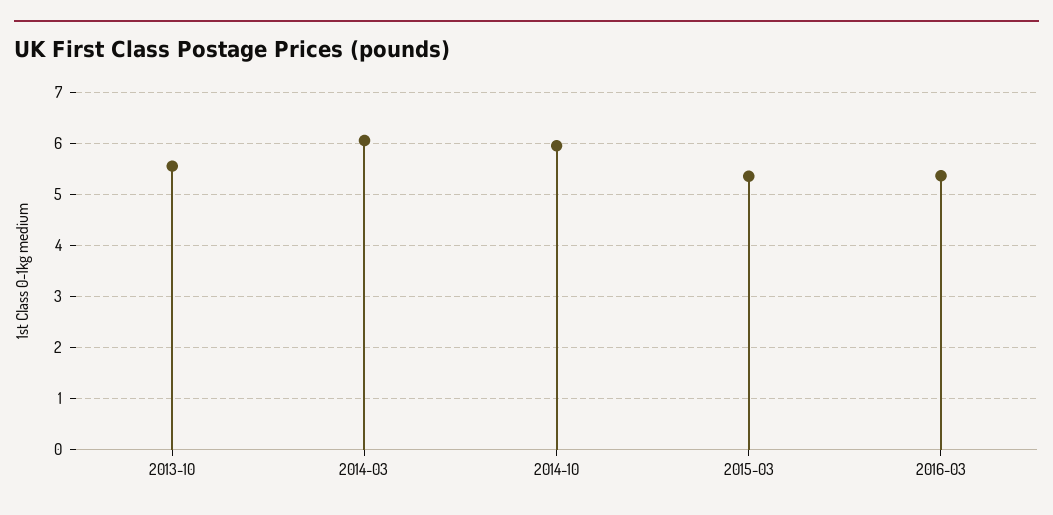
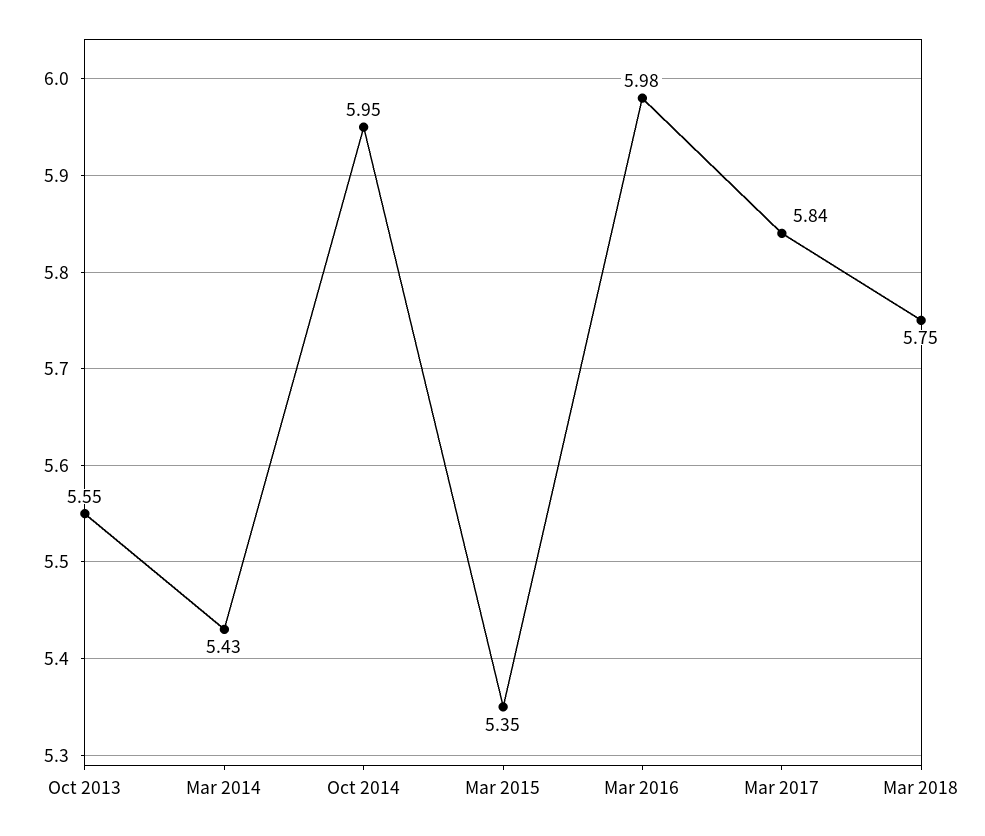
2014-03: 6 -> 5.43
2016-03: 5.4 -> 5.98
Mar 2017: none -> 5.84
Mar 2018: none -> 5.75

